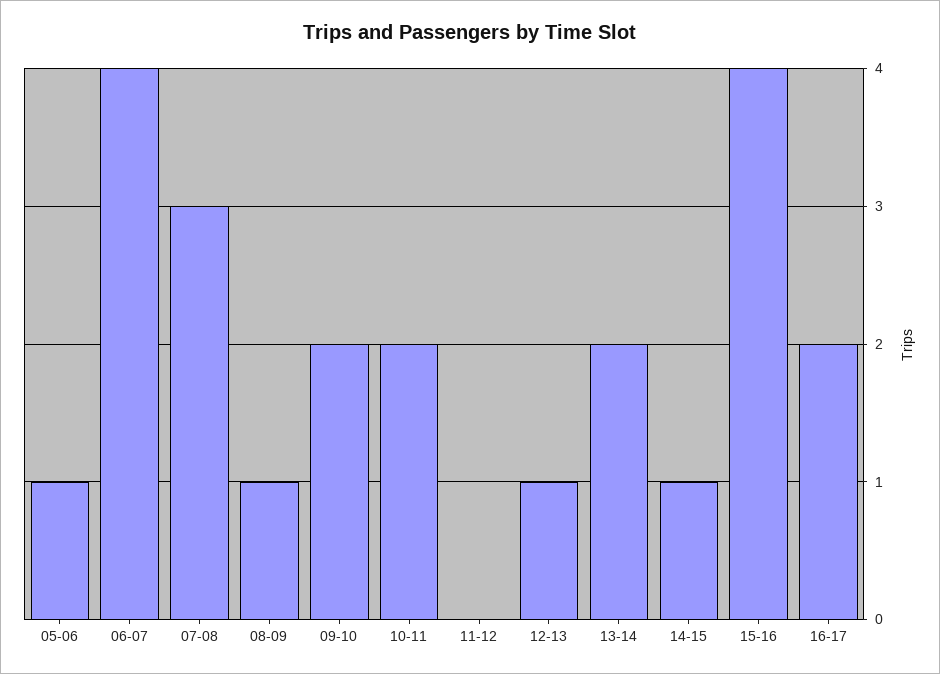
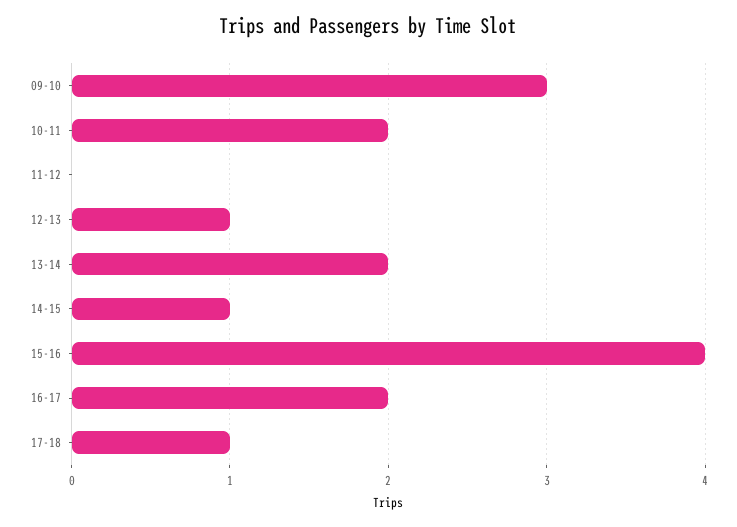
05-06: 1 -> none
06-07: 4 -> none
07-08: 3 -> none
08-09: 1 -> none
09-10: 2 -> 3
17-18: none -> 1

